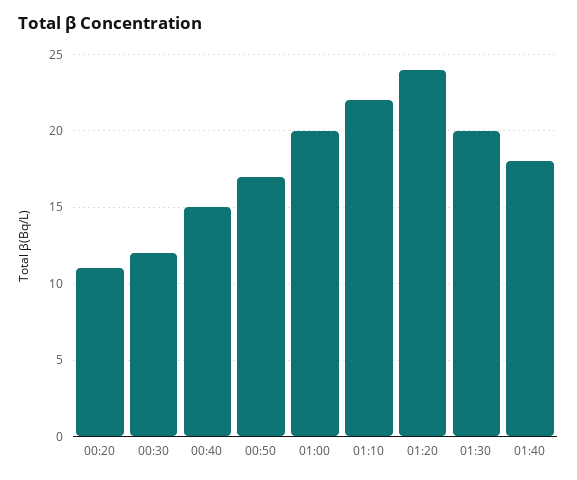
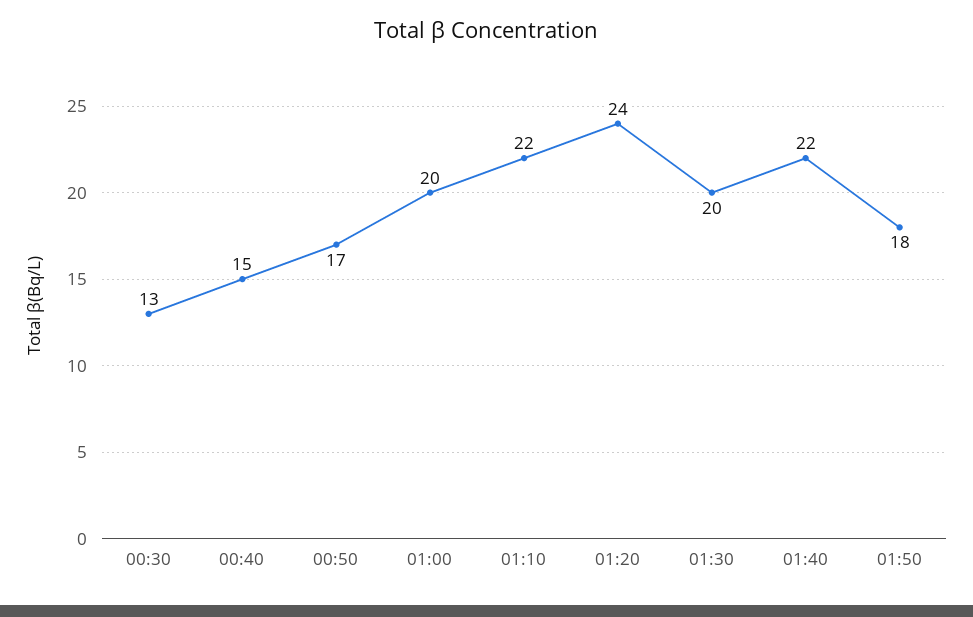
00:20: 11 -> none
00:30: 12 -> 13
01:40: 18 -> 22
01:50: none -> 18

